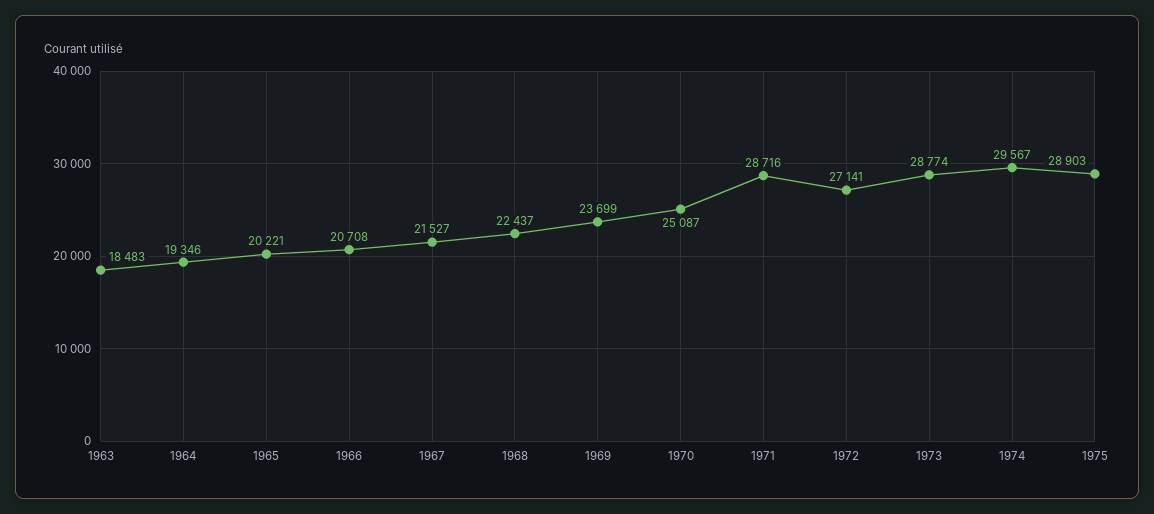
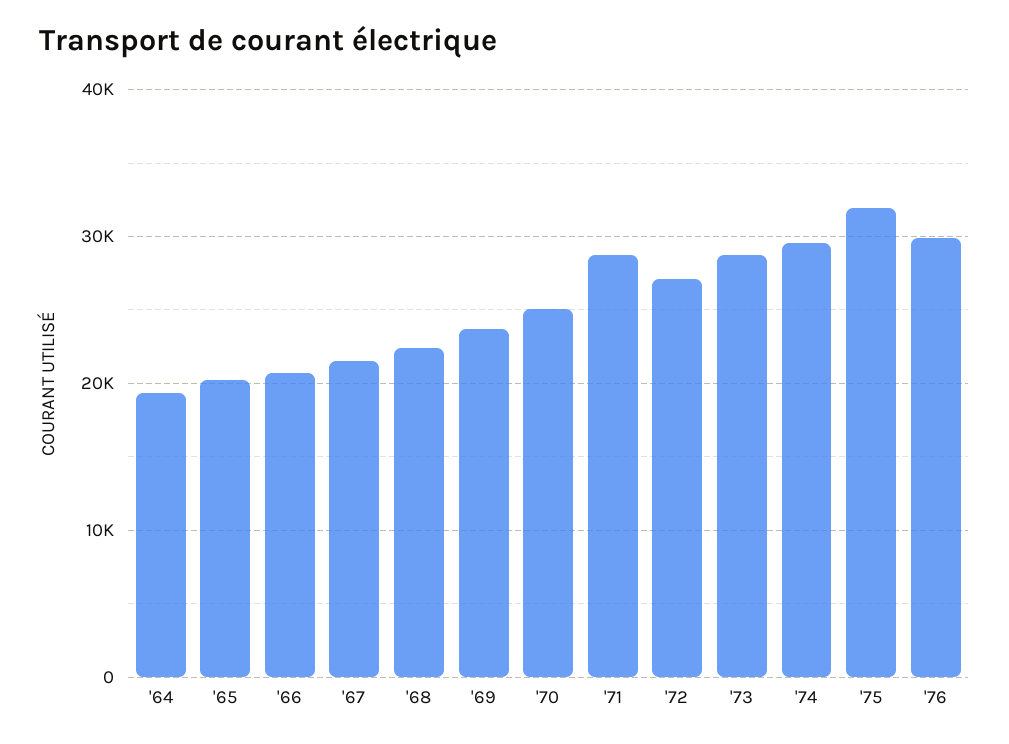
1963: 18483 -> none
1975: 28903 -> 32000
'76: none -> 30000

